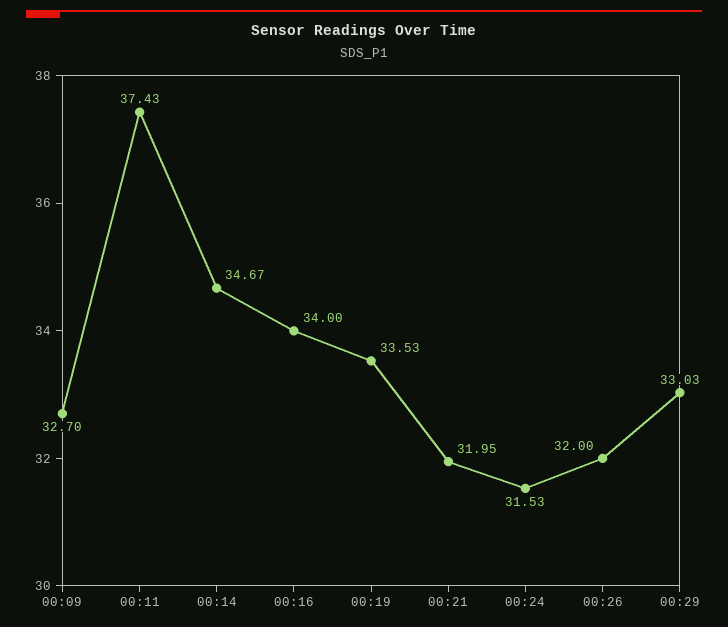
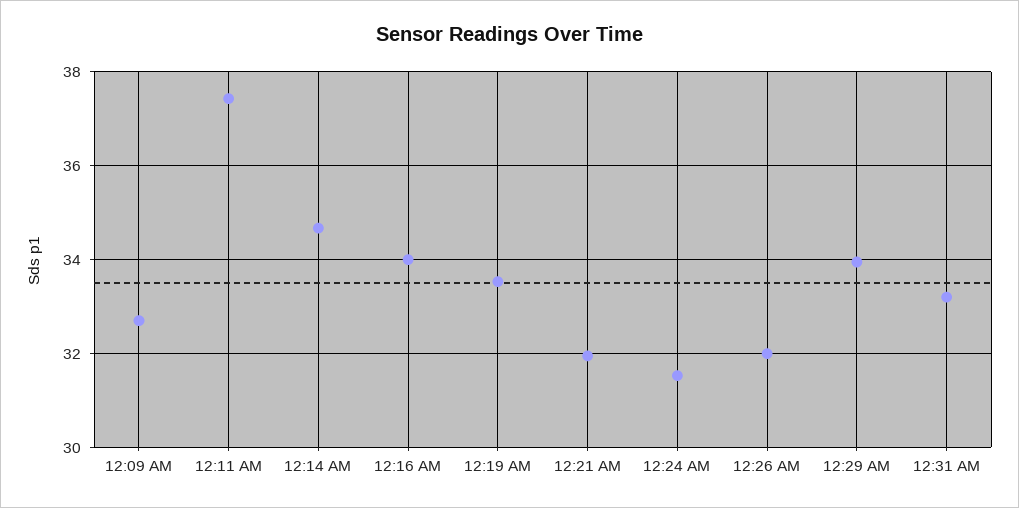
00:29: 33.03 -> 34
12:31 AM: none -> 33.2

